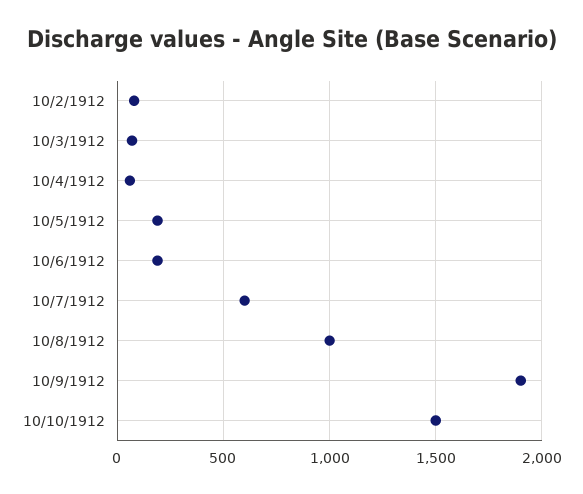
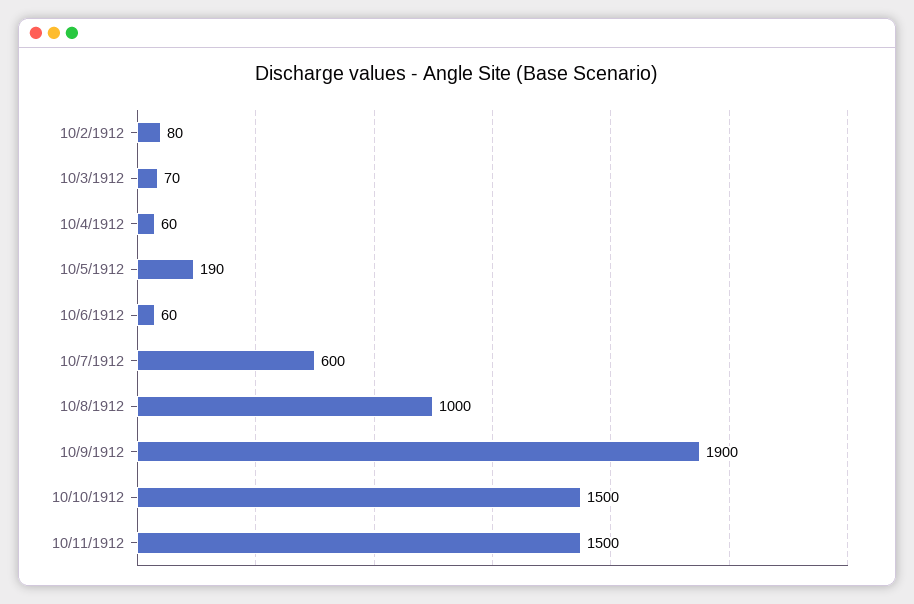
10/6/1912: 200 -> 60
10/11/1912: none -> 1500

